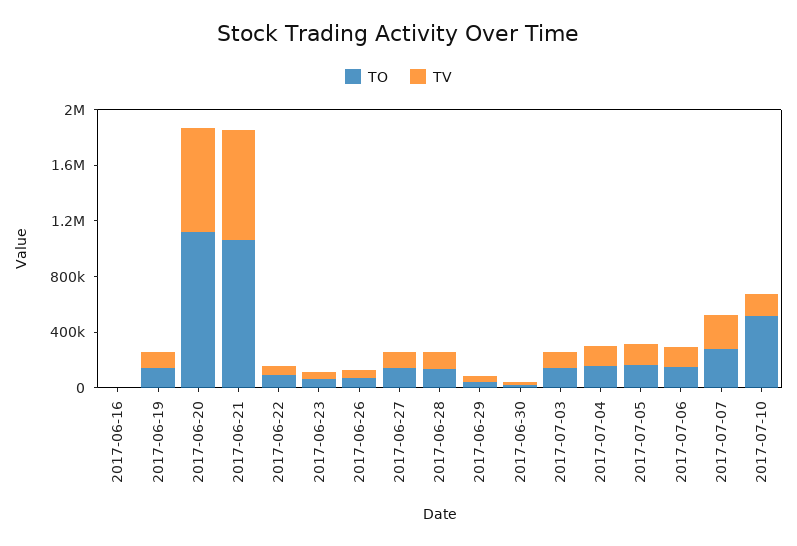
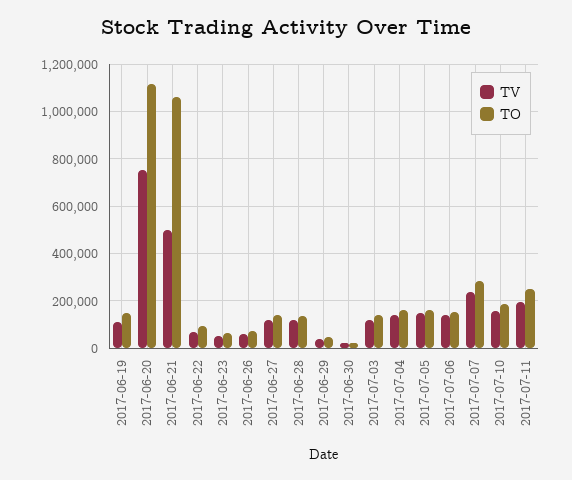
TO, 2017-06-16: 0 -> none
TV, 2017-06-16: 0 -> none
TV, 2017-06-21: 800000 -> 500000
TO, 2017-07-10: 500000 -> 200000
TV, 2017-07-11: none -> 200000
TO, 2017-07-11: none -> 250000

